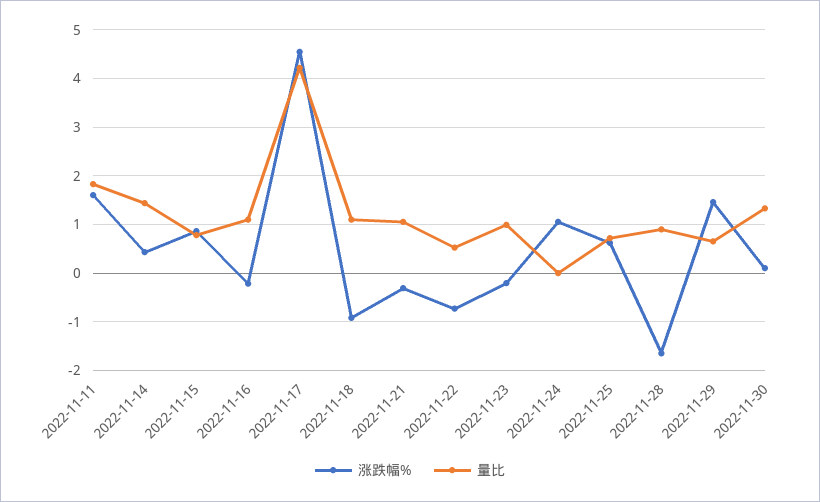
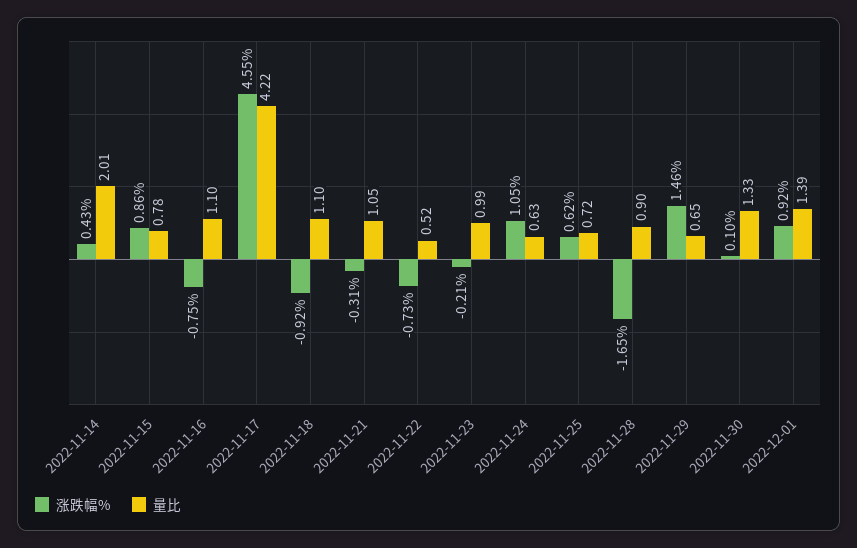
涨跌幅%, 2022-11-11: 1.6 -> none
量比, 2022-11-11: 1.8 -> none
量比, 2022-11-14: 1.4 -> 2.01
涨跌幅%, 2022-11-16: -0.2 -> -0.75
量比, 2022-11-24: 0 -> 0.63
涨跌幅%, 2022-12-01: none -> 0.92
量比, 2022-12-01: none -> 1.39

